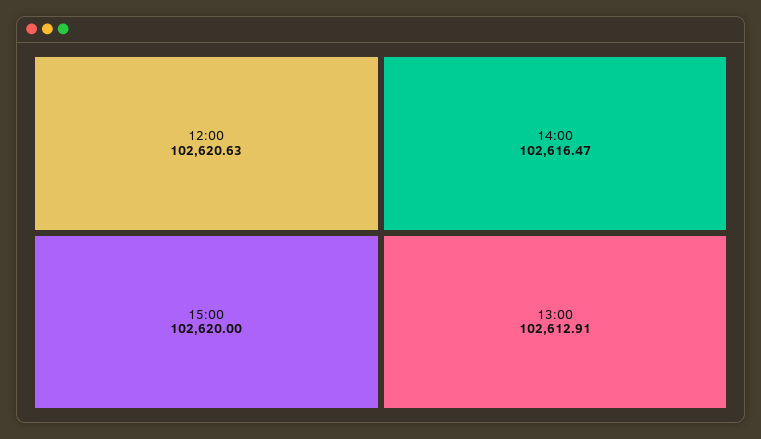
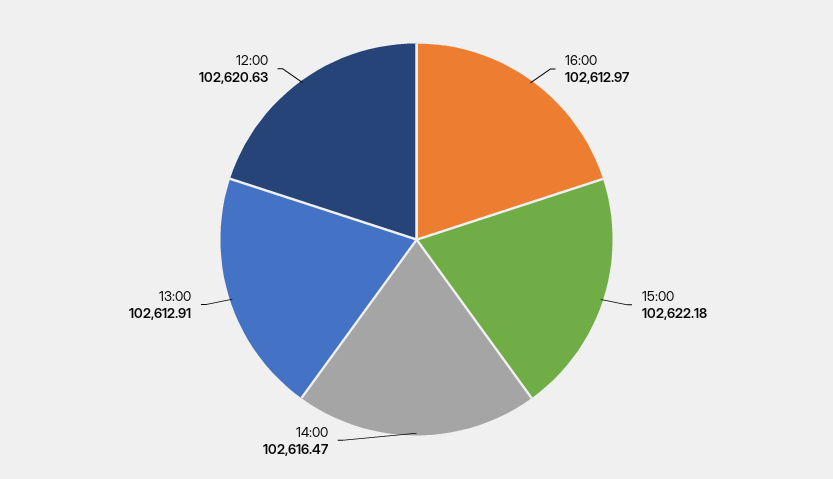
15:00: 102620 -> 102622.18
16:00: none -> 102612.97

